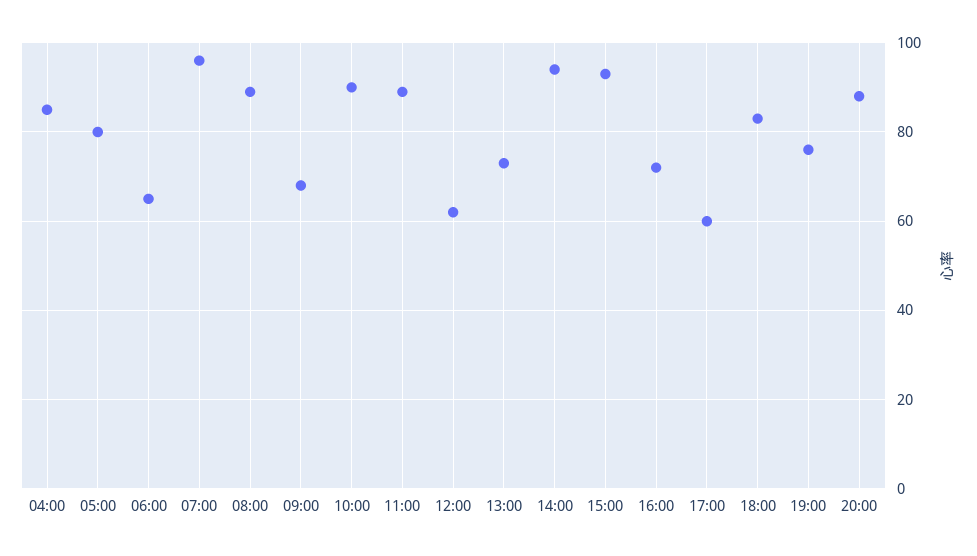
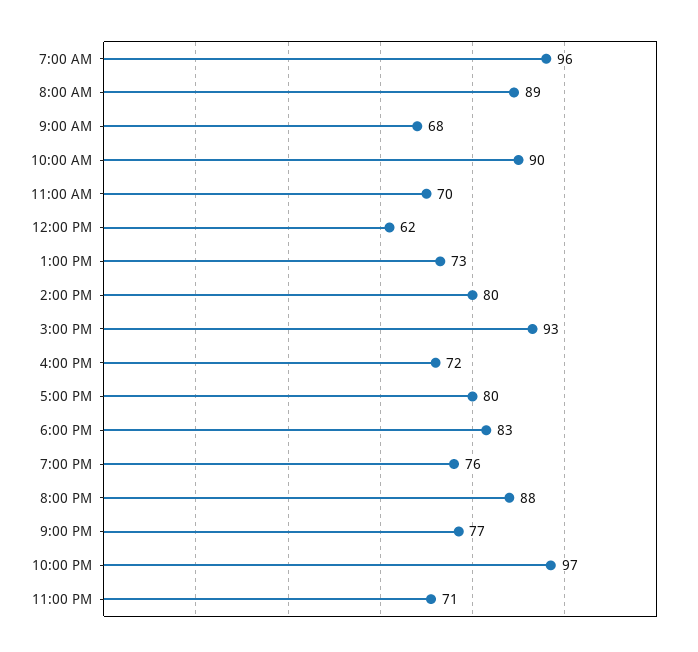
04:00: 85 -> none
05:00: 80 -> none
06:00: 65 -> none
11:00: 90 -> 70
14:00: 95 -> 80
17:00: 60 -> 80
9:00 PM: none -> 77
10:00 PM: none -> 97
11:00 PM: none -> 71

